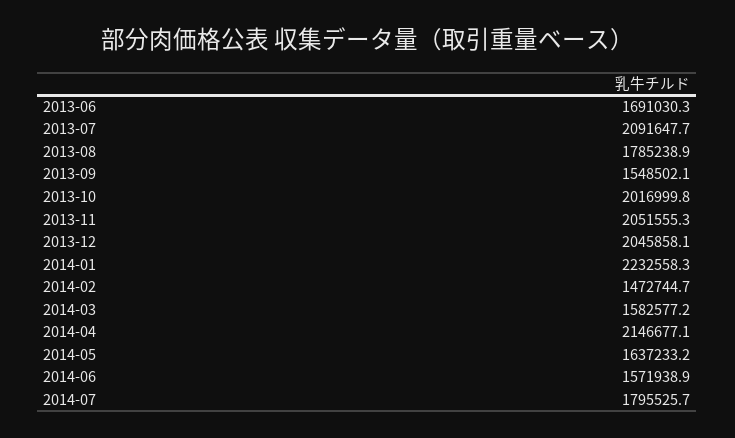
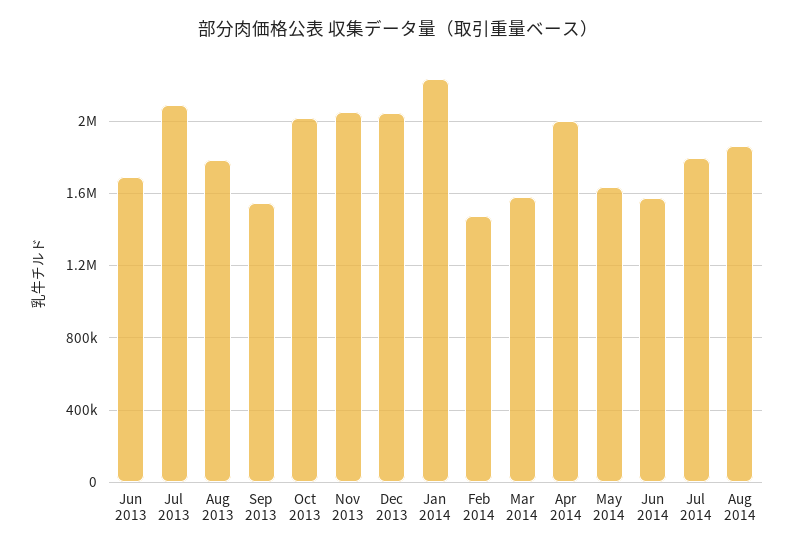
2014-04: 2146677.1 -> 2000000
Aug 2014: none -> 1850000

